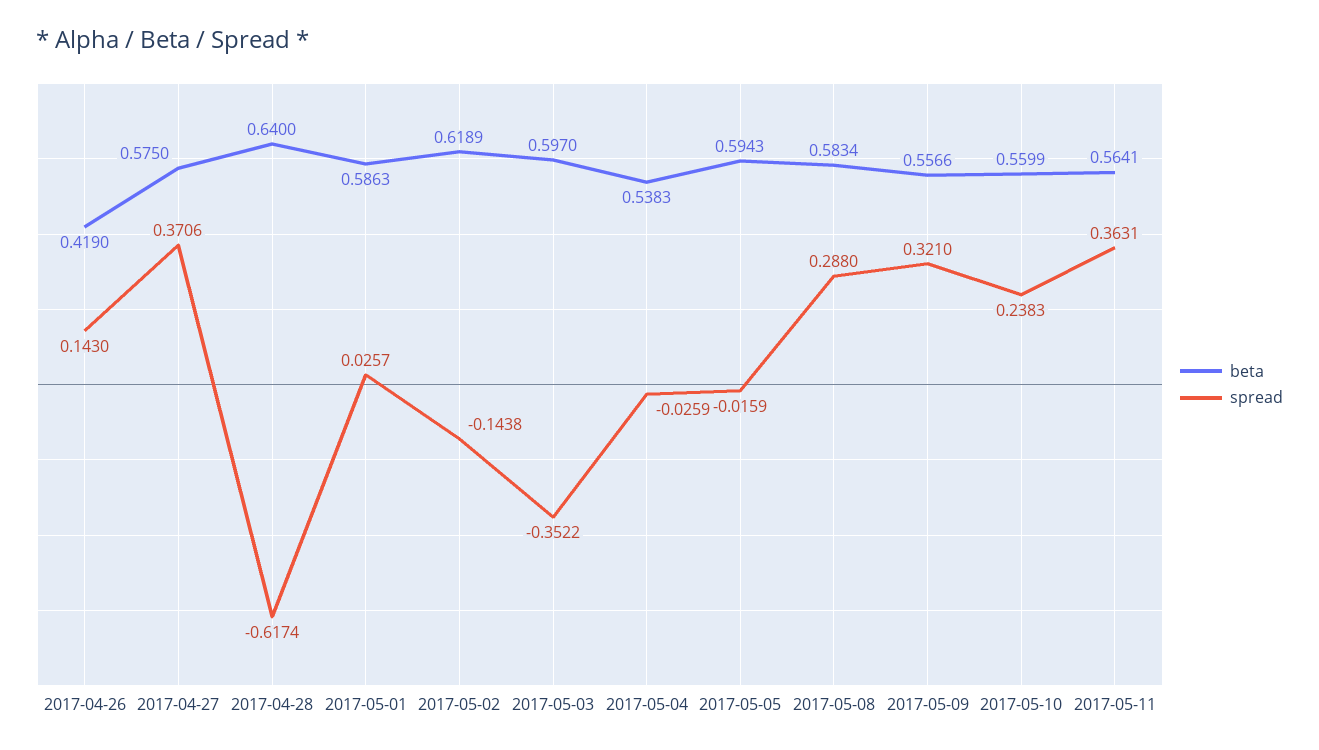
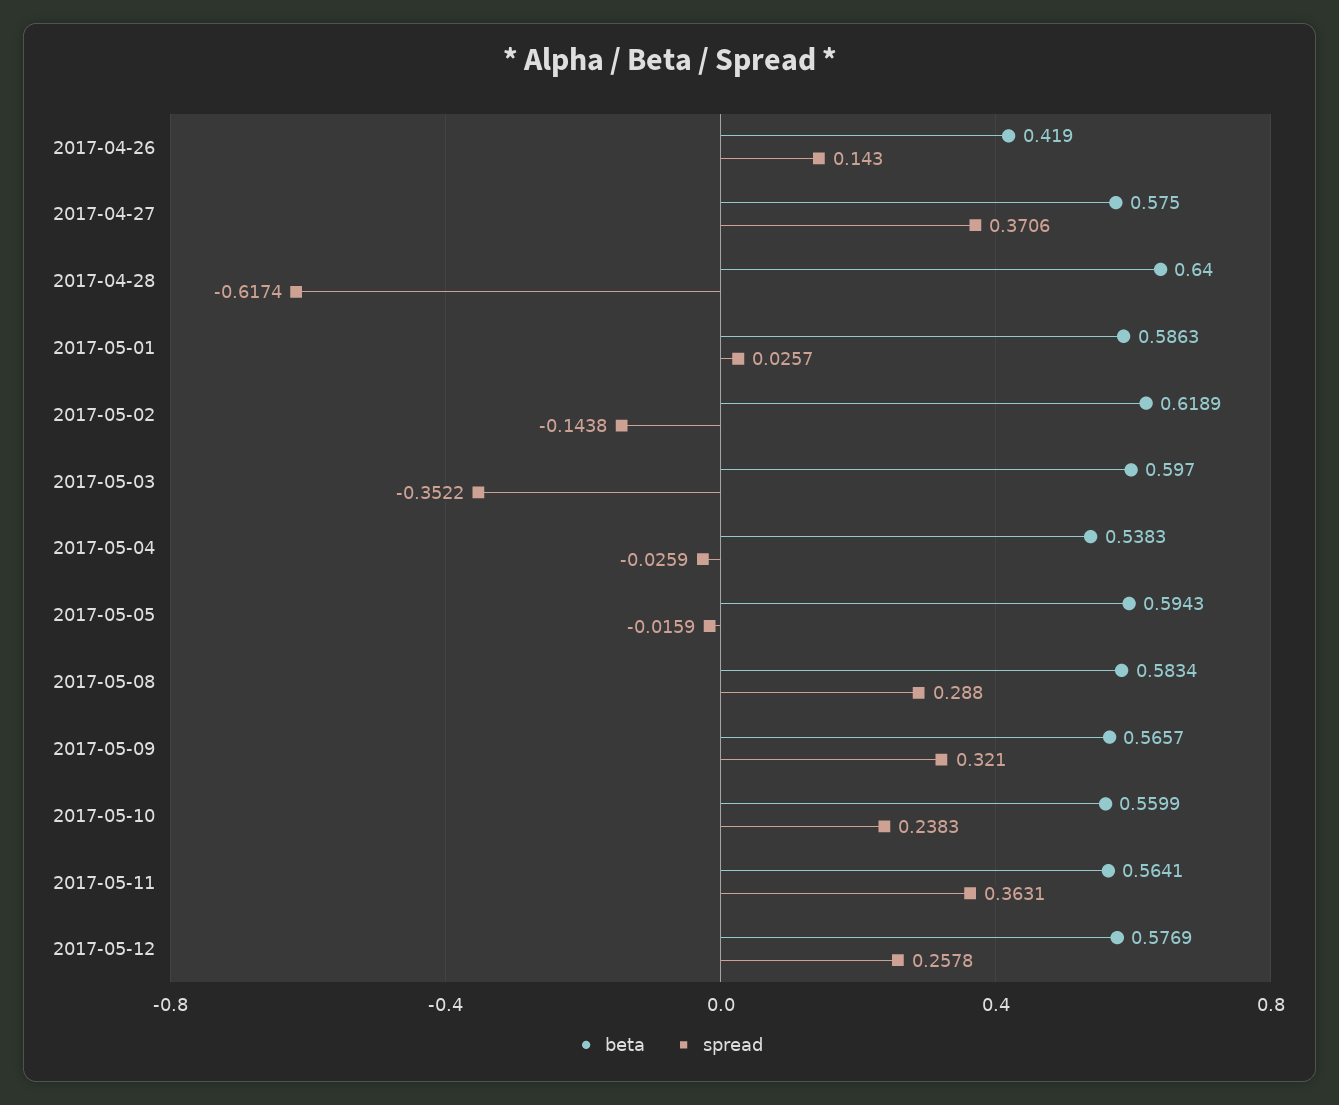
beta, 2017-05-09: 0.5566 -> 0.5657
beta, 2017-05-12: none -> 0.5769
spread, 2017-05-12: none -> 0.2578

